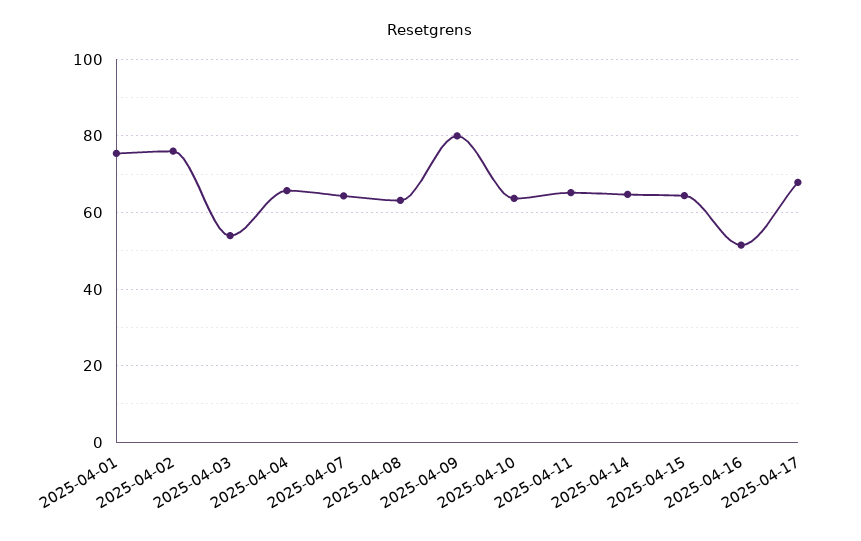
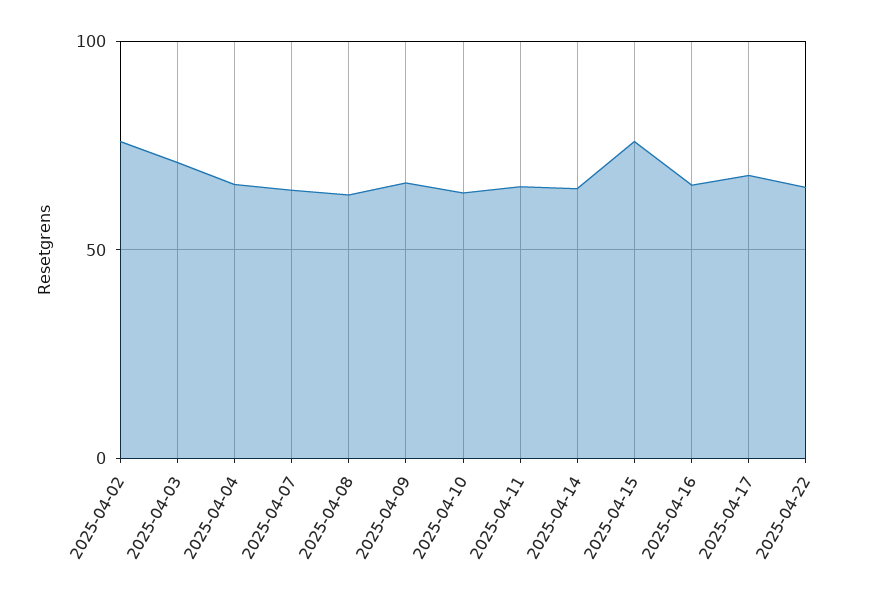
2025-04-01: 76 -> none
2025-04-03: 54 -> 70
2025-04-09: 80 -> 65
2025-04-15: 64 -> 75
2025-04-16: 52 -> 65
2025-04-22: none -> 65

